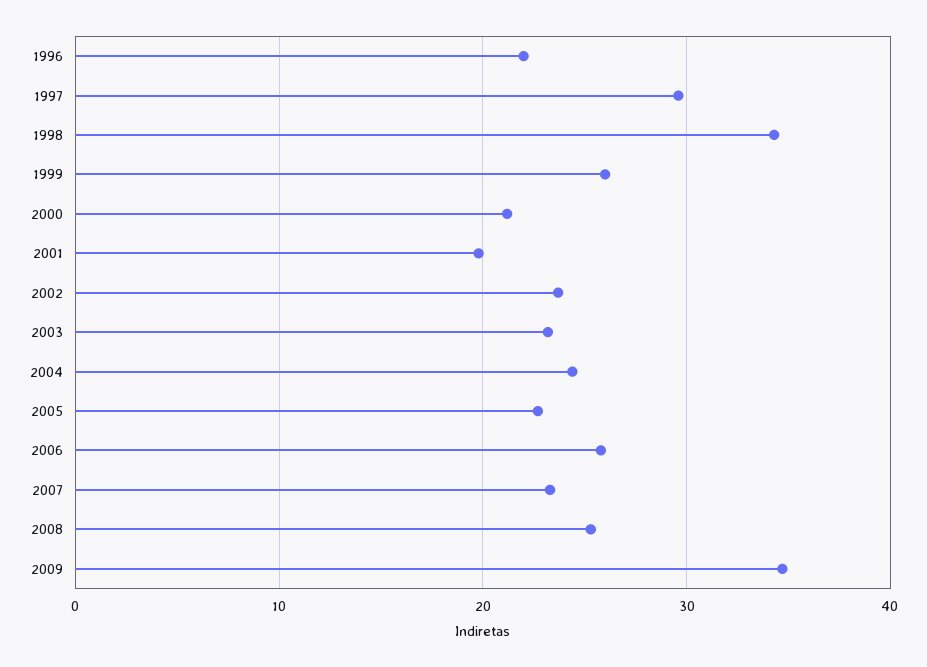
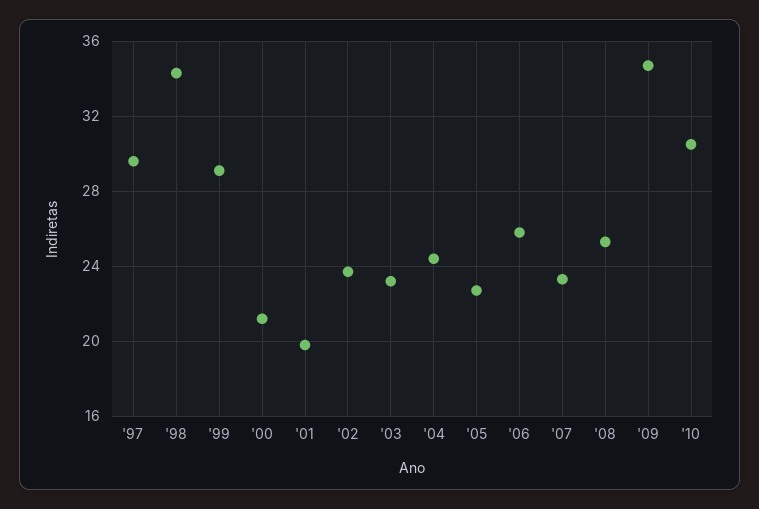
1996: 22 -> none
1999: 26 -> 29
'10: none -> 30.5

